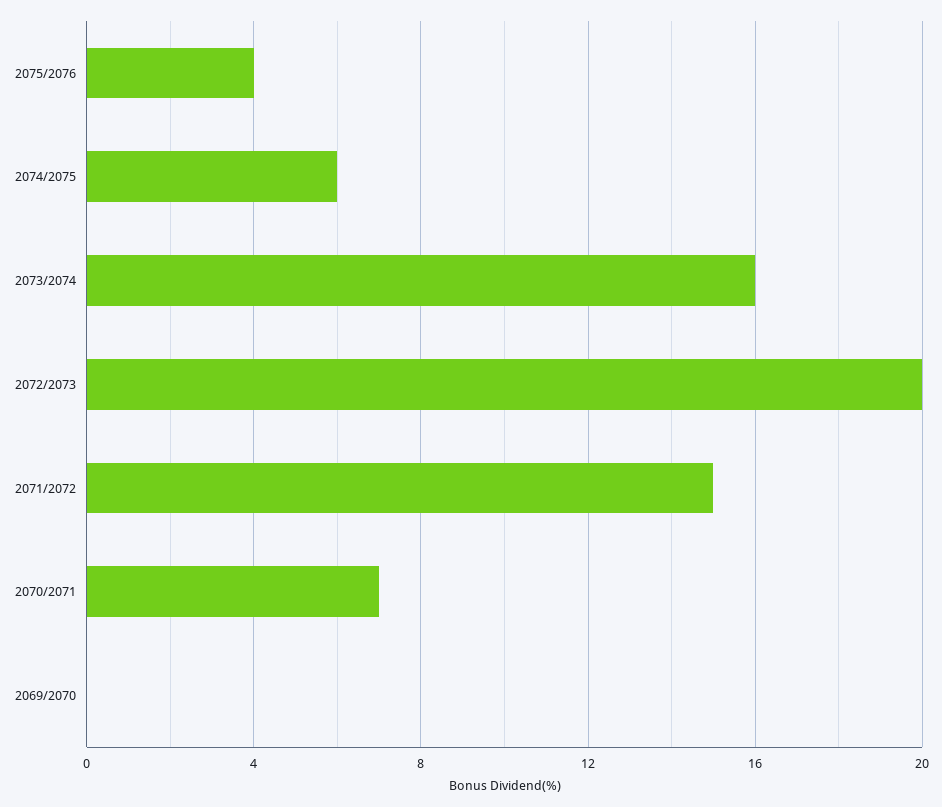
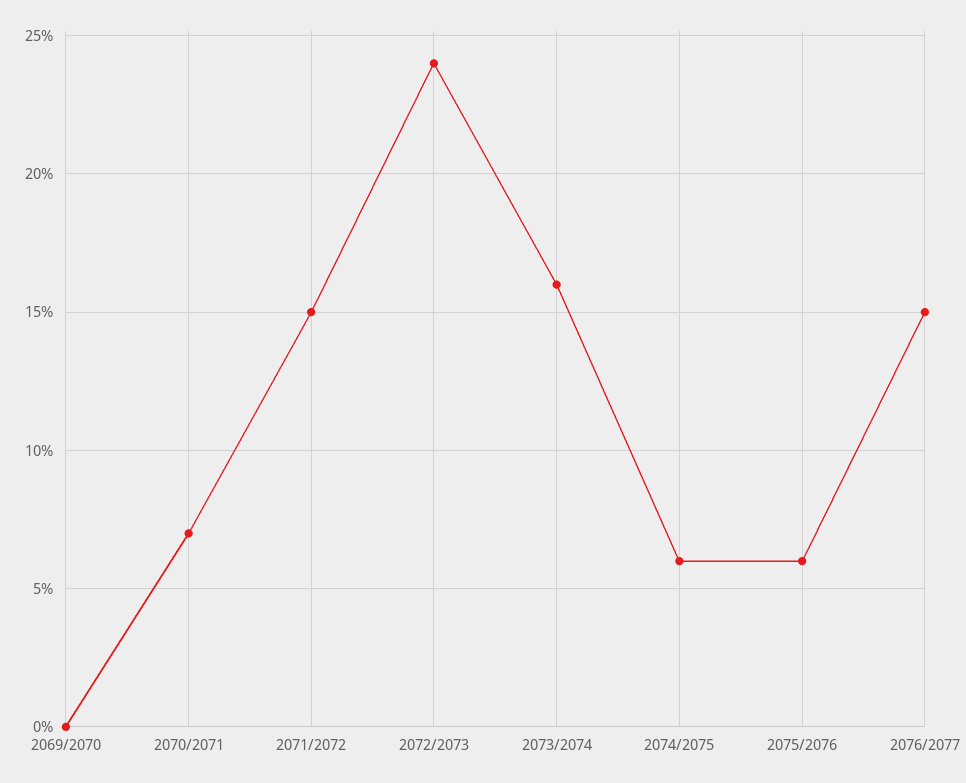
2075/2076: 4 -> 6
2072/2073: 20 -> 24
2076/2077: none -> 15

